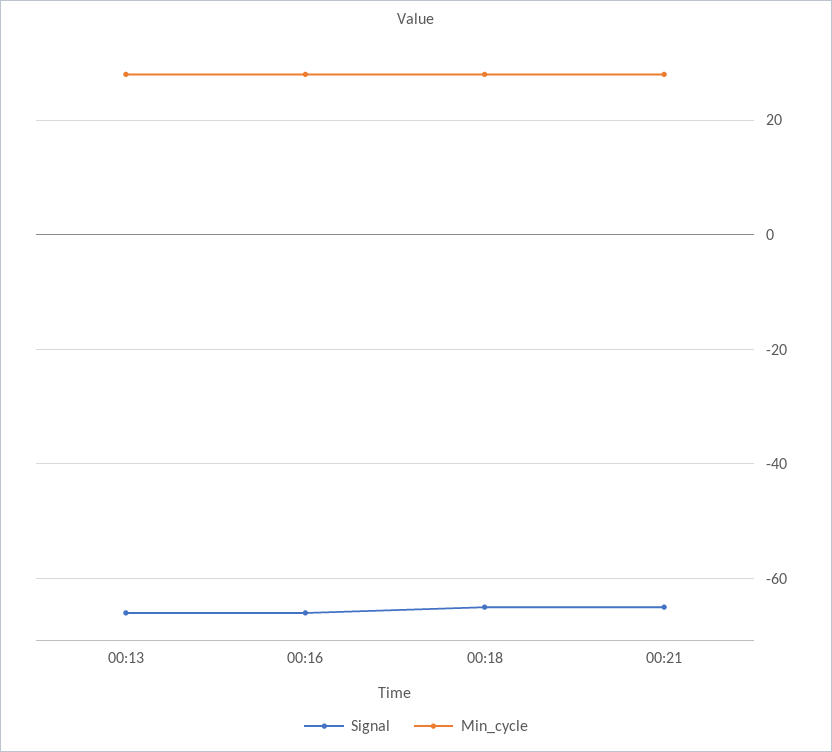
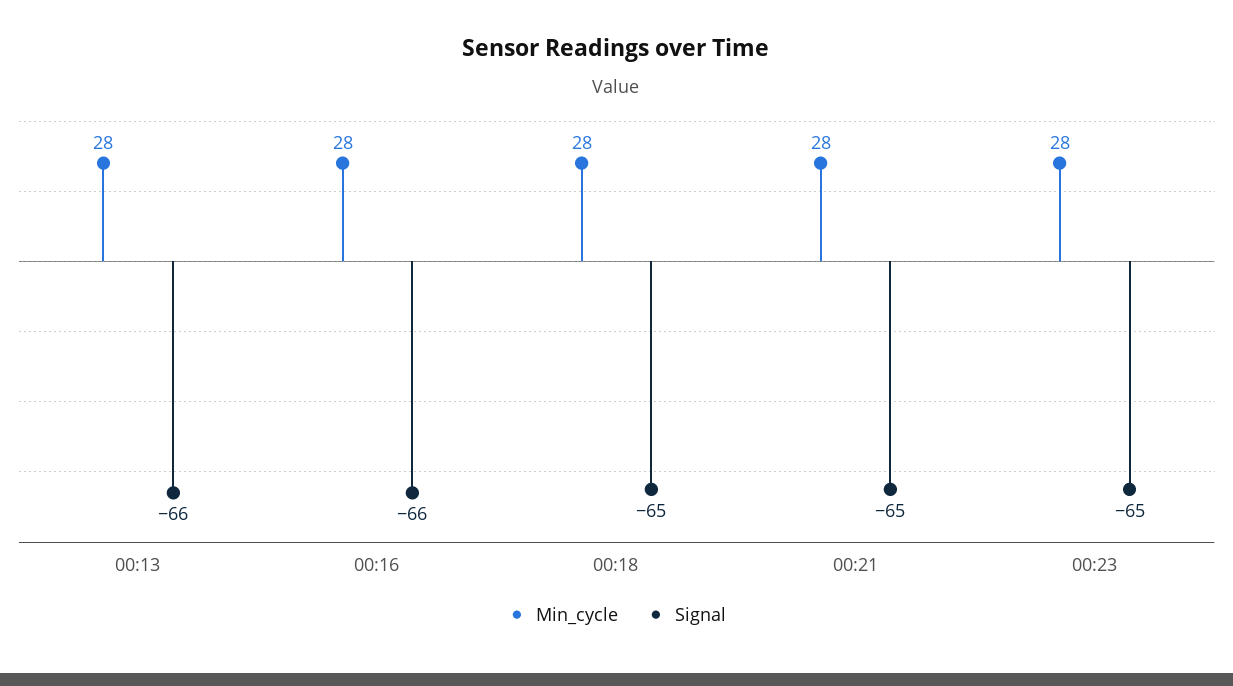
Min_cycle, 00:23: none -> 28
Signal, 00:23: none -> -65

